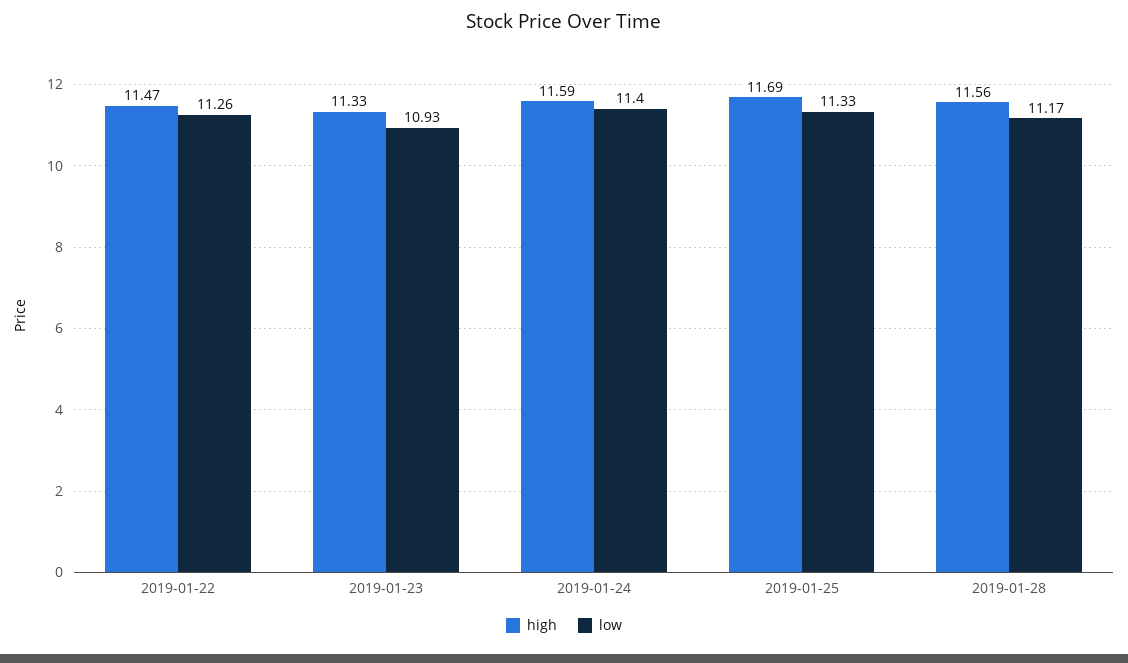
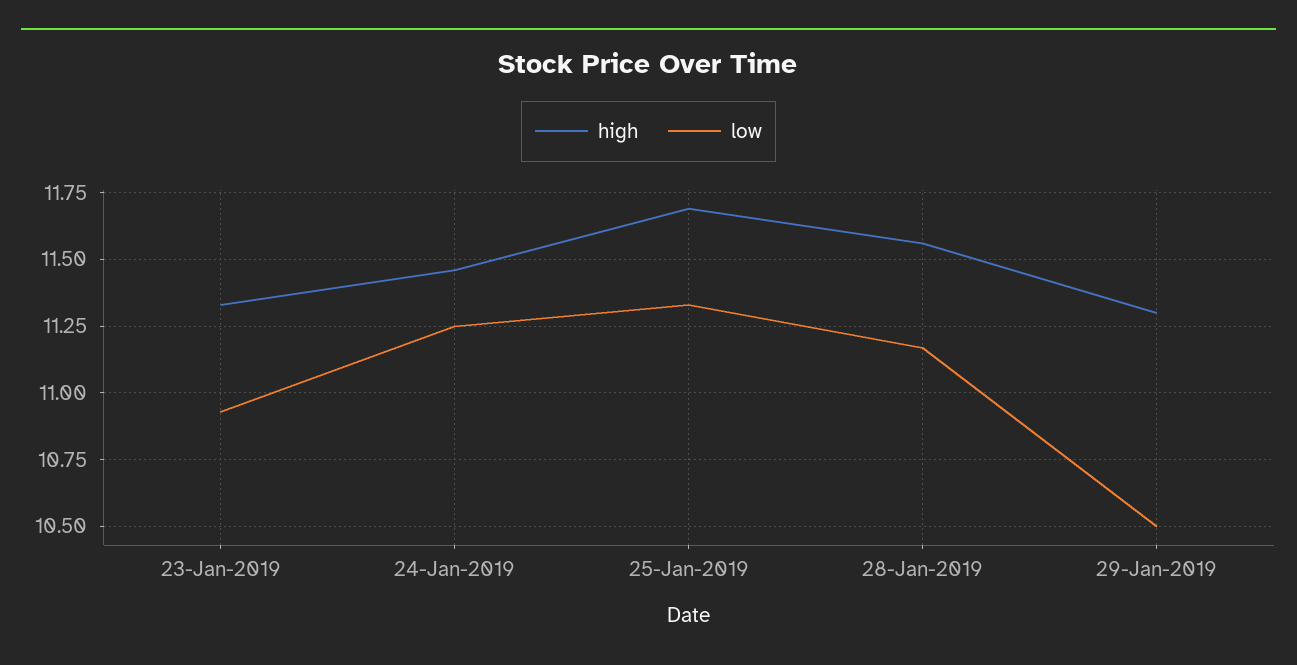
high, 2019-01-22: 11.47 -> none
low, 2019-01-22: 11.26 -> none
high, 2019-01-24: 11.59 -> 11.45
low, 2019-01-24: 11.4 -> 11.25
high, 29-Jan-2019: none -> 11.3
low, 29-Jan-2019: none -> 10.5

